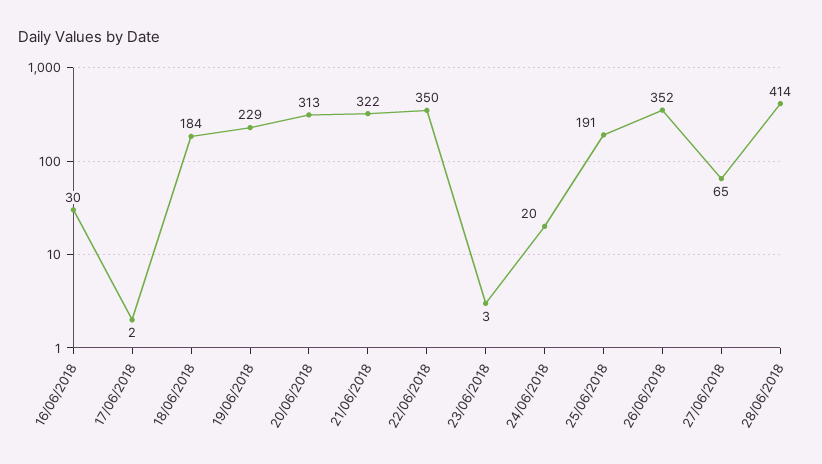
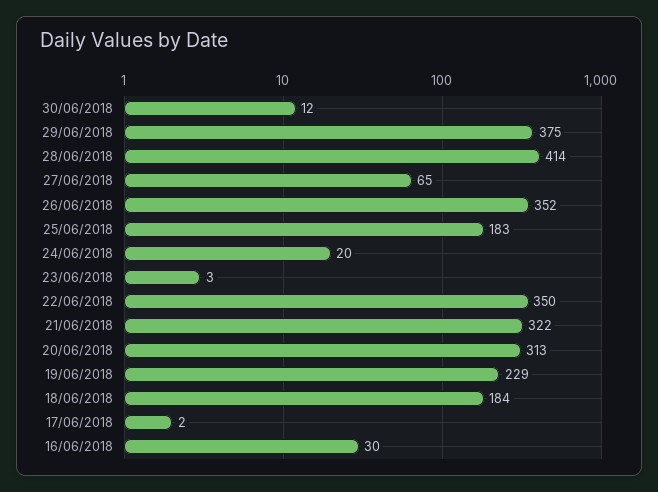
25/06/2018: 191 -> 183
30/06/2018: none -> 12
29/06/2018: none -> 375

